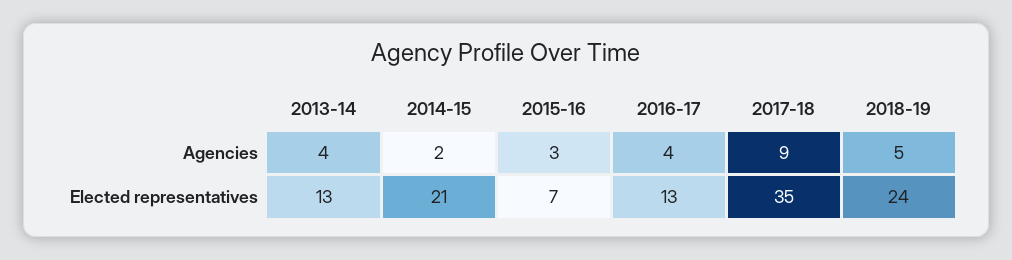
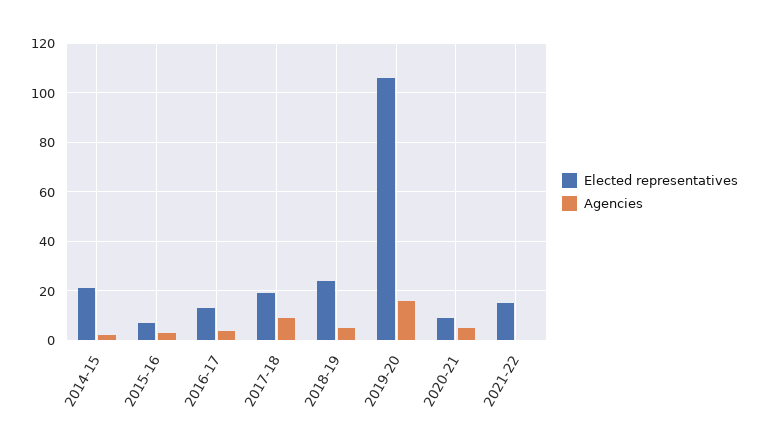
Agencies, 2013-14: 4 -> none
Elected representatives, 2013-14: 13 -> none
Elected representatives, 2017-18: 35 -> 20
Elected representatives, 2019-20: none -> 105
Agencies, 2019-20: none -> 15
Elected representatives, 2020-21: none -> 10
Agencies, 2020-21: none -> 5
Elected representatives, 2021-22: none -> 15
Agencies, 2021-22: none -> 0

